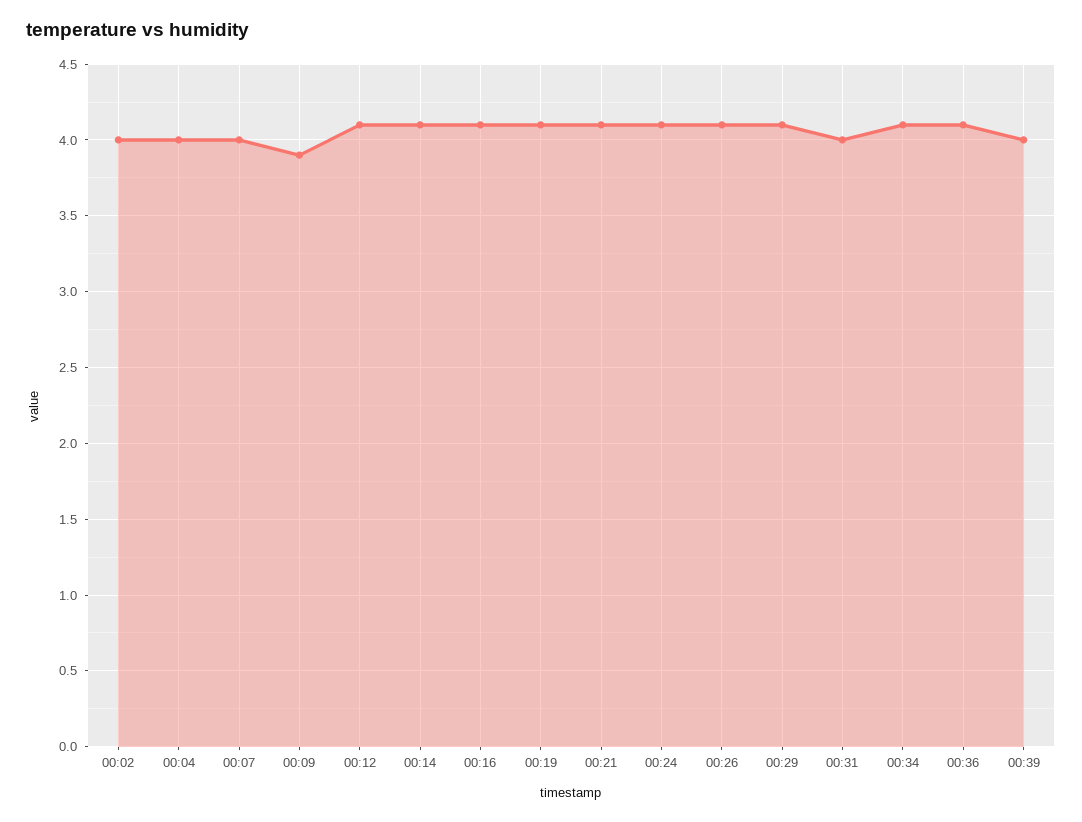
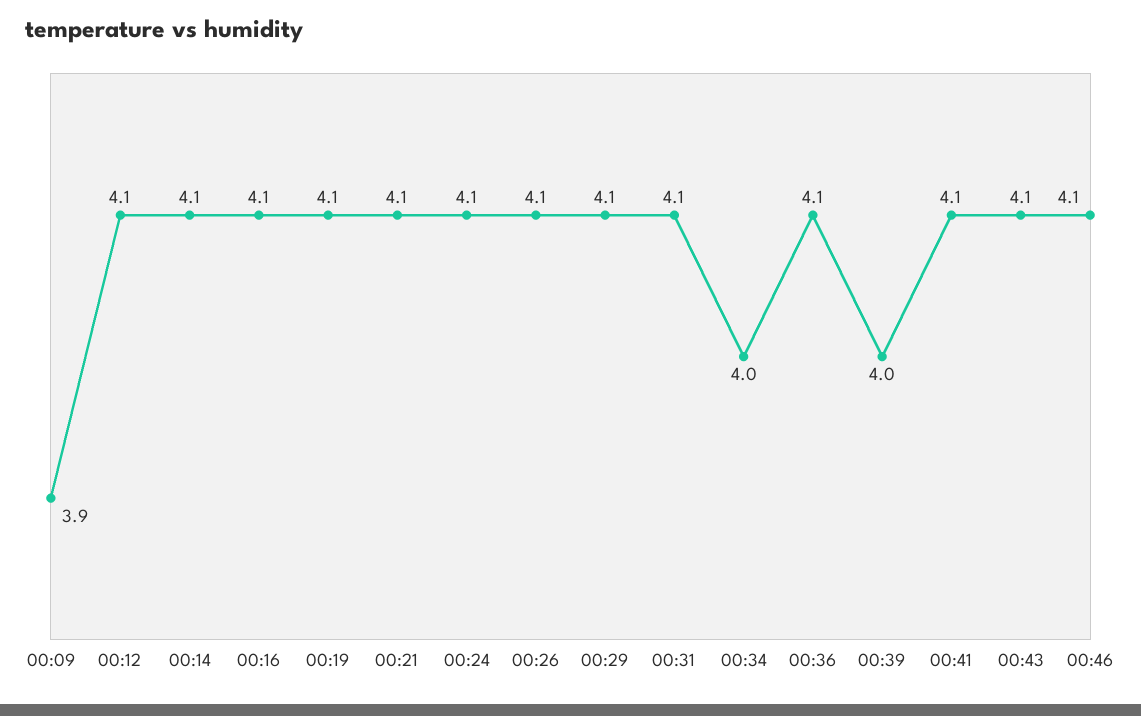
00:02: 4 -> none
00:04: 4 -> none
00:07: 4 -> none
00:31: 4 -> 4.1
00:34: 4.1 -> 4
00:41: none -> 4.1
00:43: none -> 4.1
00:46: none -> 4.1

